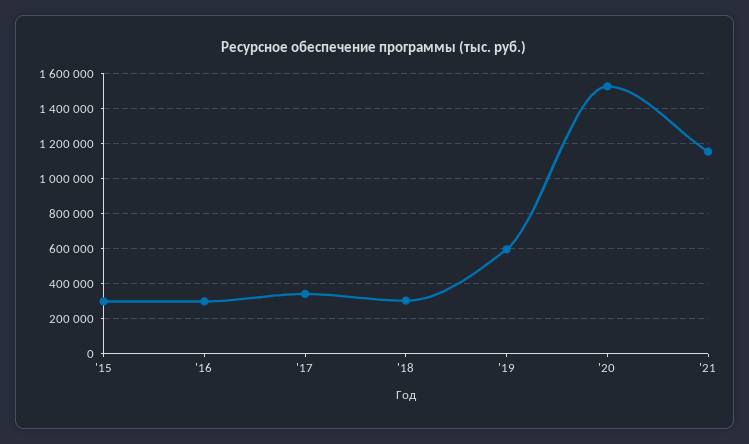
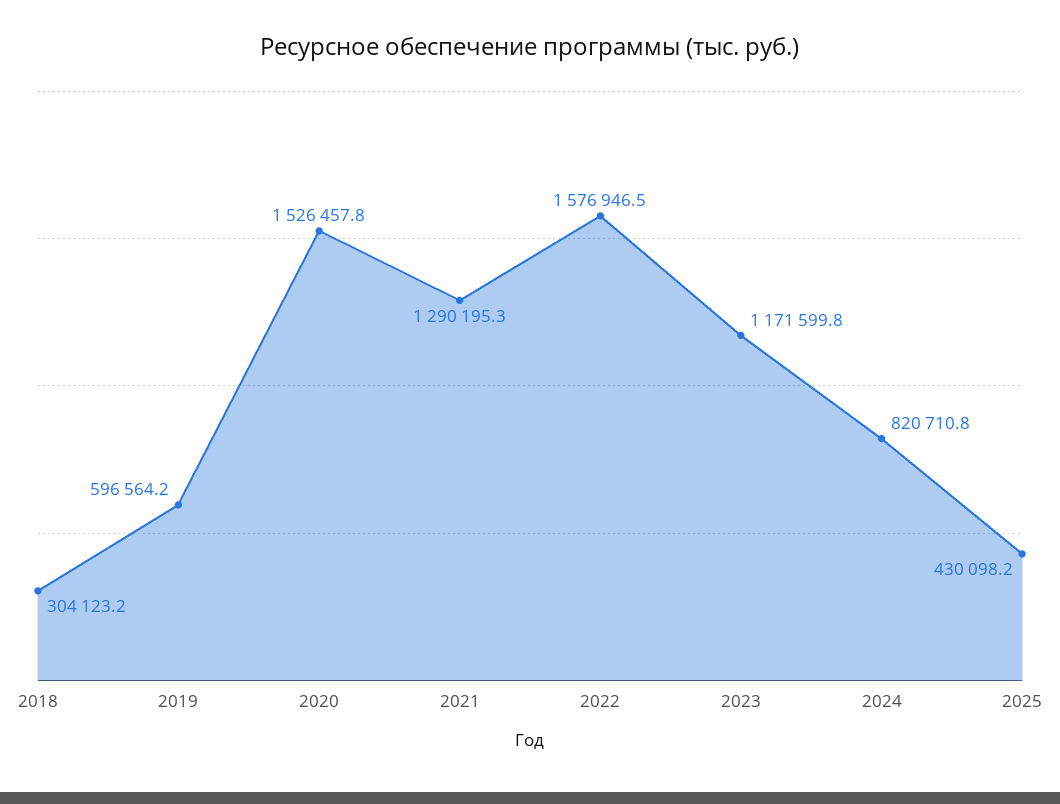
'15: 300000 -> none
'16: 300000 -> none
'17: 350000 -> none
'21: 1150000 -> 1290195.3
2022: none -> 1576946.5
2023: none -> 1171599.8
2024: none -> 820710.8
2025: none -> 430098.2

